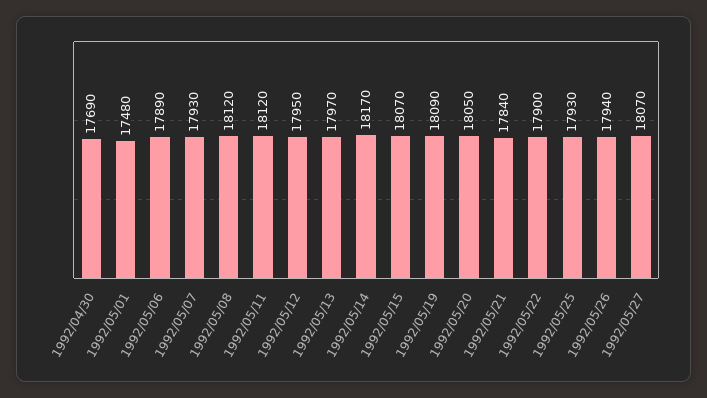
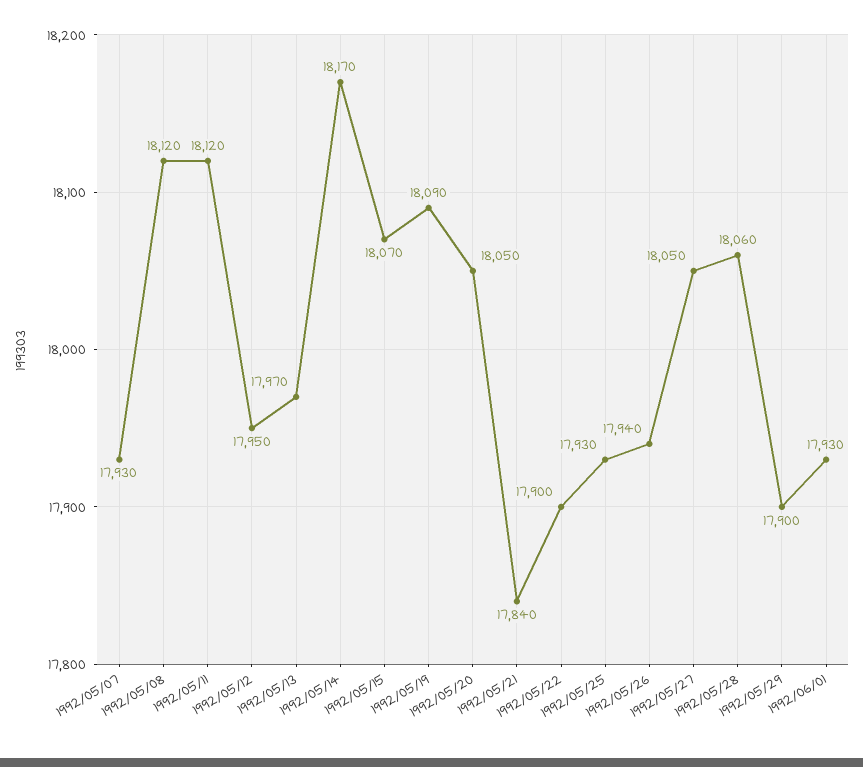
1992/04/30: 17690 -> none
1992/05/01: 17480 -> none
1992/05/06: 17890 -> none
1992/05/27: 18070 -> 18050
1992/05/28: none -> 18060
1992/05/29: none -> 17900
1992/06/01: none -> 17930

